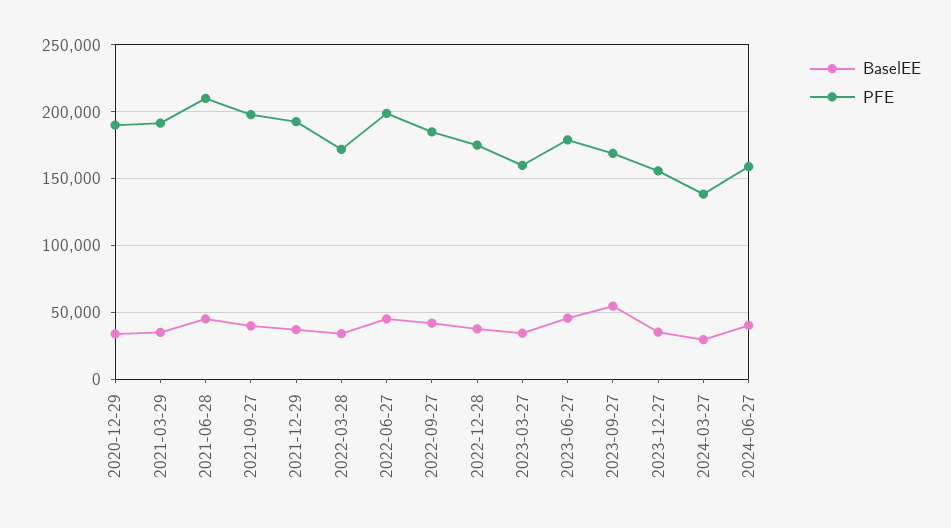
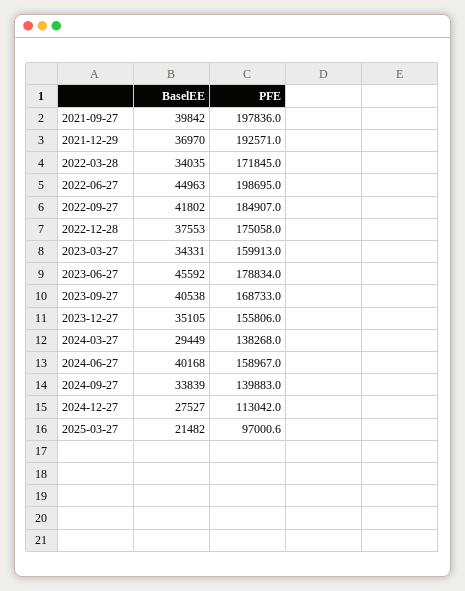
BaselEE, 2020-12-29: 35000 -> none
PFE, 2020-12-29: 190000 -> none
BaselEE, 2021-03-29: 35000 -> none
PFE, 2021-03-29: 190000 -> none
BaselEE, 2021-06-28: 45000 -> none
PFE, 2021-06-28: 210000 -> none
BaselEE, 2023-09-27: 55000 -> 40538
BaselEE, 2024-09-27: none -> 33839
PFE, 2024-09-27: none -> 139883
BaselEE, 2024-12-27: none -> 27527
PFE, 2024-12-27: none -> 113042
BaselEE, 2025-03-27: none -> 21482
PFE, 2025-03-27: none -> 97000.6

